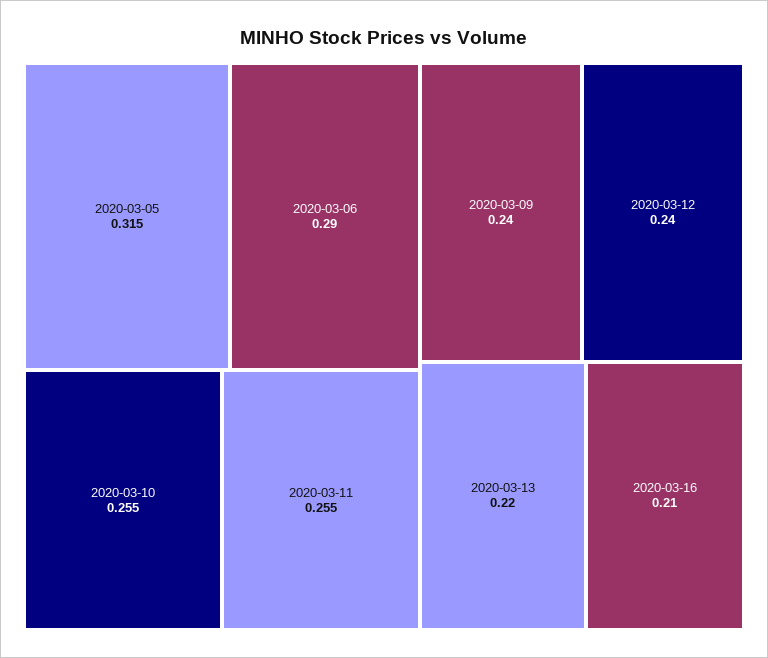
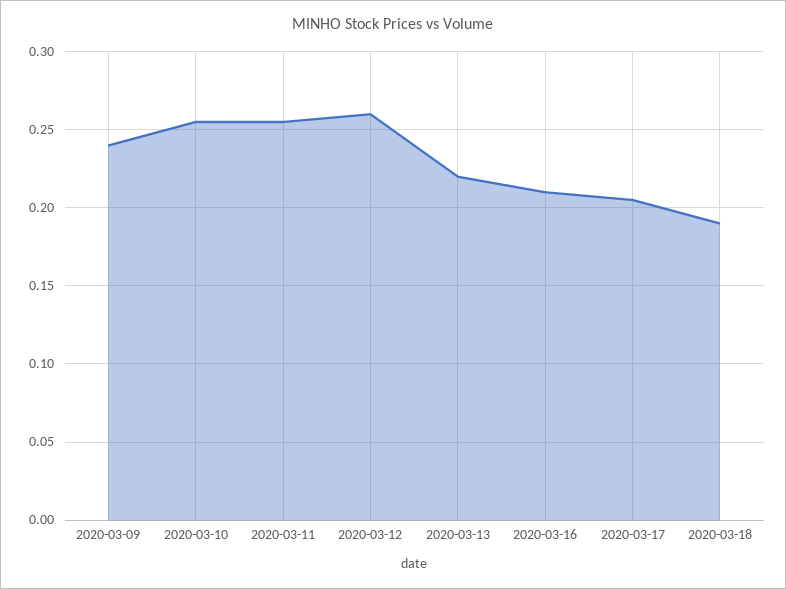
2020-03-05: 0.315 -> none
2020-03-06: 0.29 -> none
2020-03-12: 0.24 -> 0.26
2020-03-17: none -> 0.205
2020-03-18: none -> 0.19

